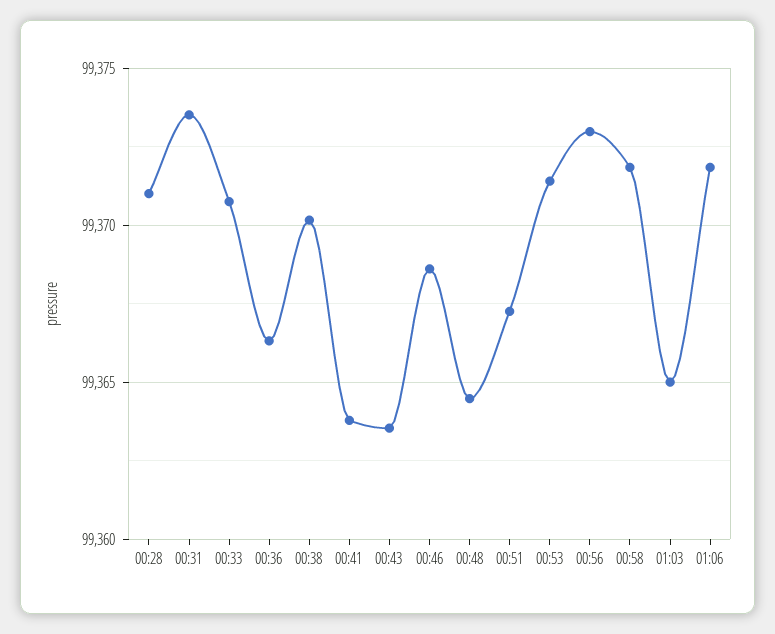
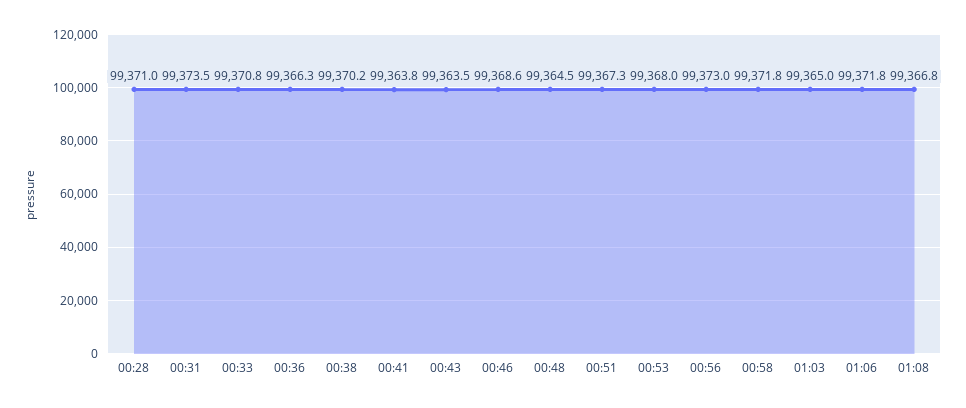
00:53: 99371.5 -> 99368
01:08: none -> 99366.8

